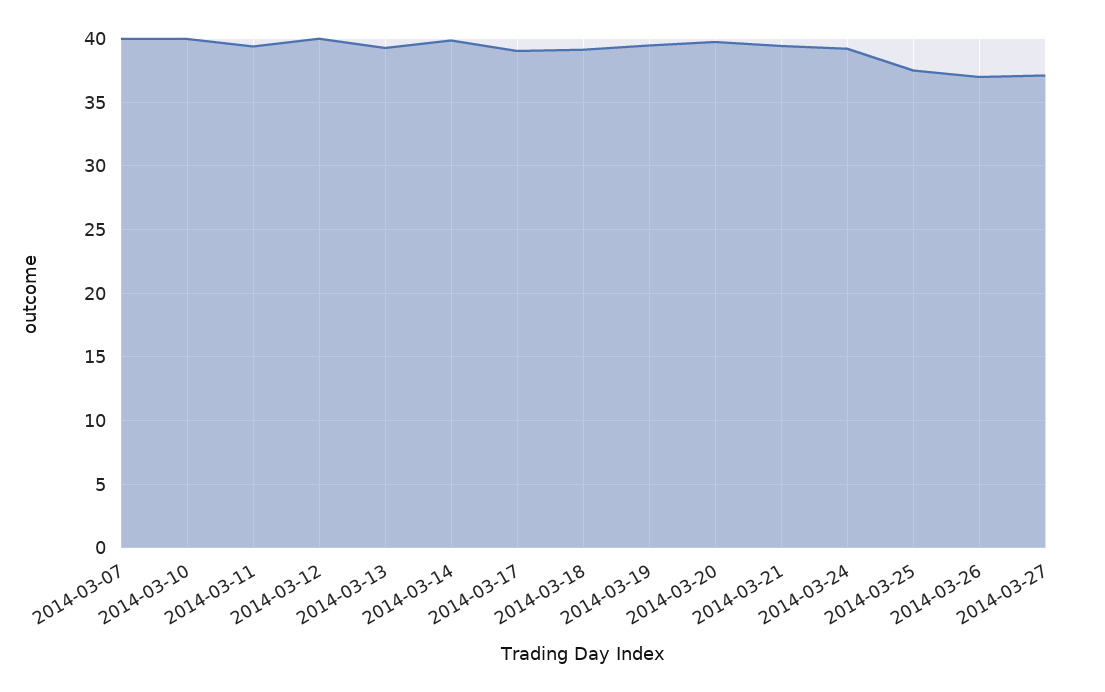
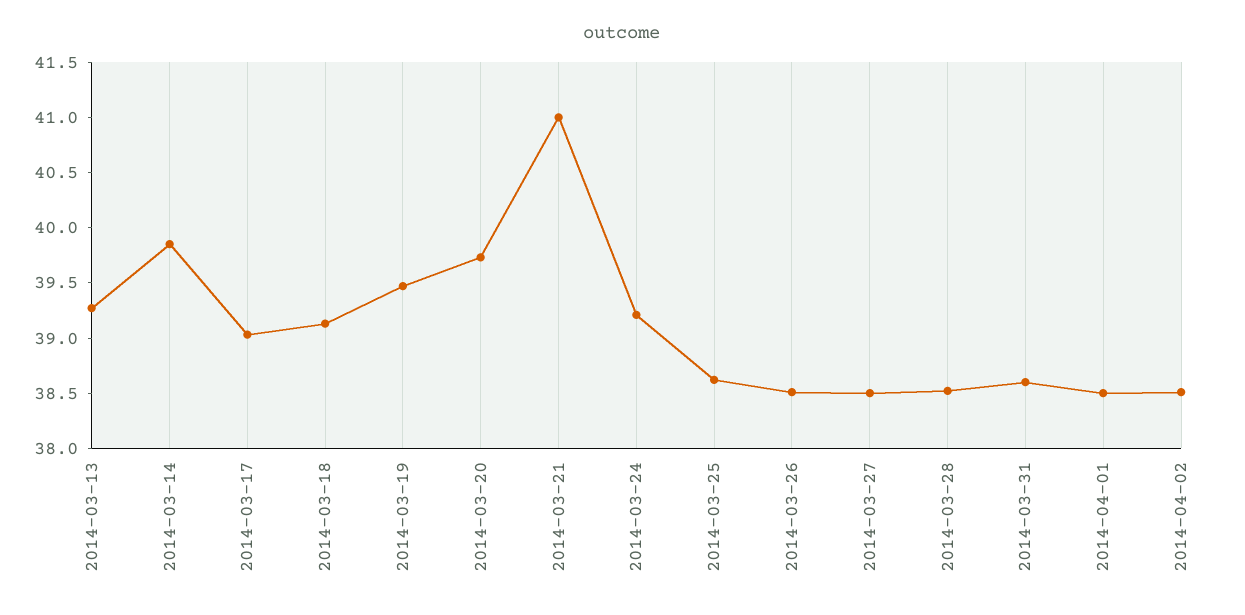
2014-03-07: 40 -> none
2014-03-10: 40 -> none
2014-03-11: 39.5 -> none
2014-03-12: 40 -> none
2014-03-21: 39.5 -> 41
2014-03-25: 37.5 -> 38.6
2014-03-26: 37 -> 38.5
2014-03-27: 37 -> 38.5
2014-03-28: none -> 38.5
2014-03-31: none -> 38.6
2014-04-01: none -> 38.5
2014-04-02: none -> 38.5

